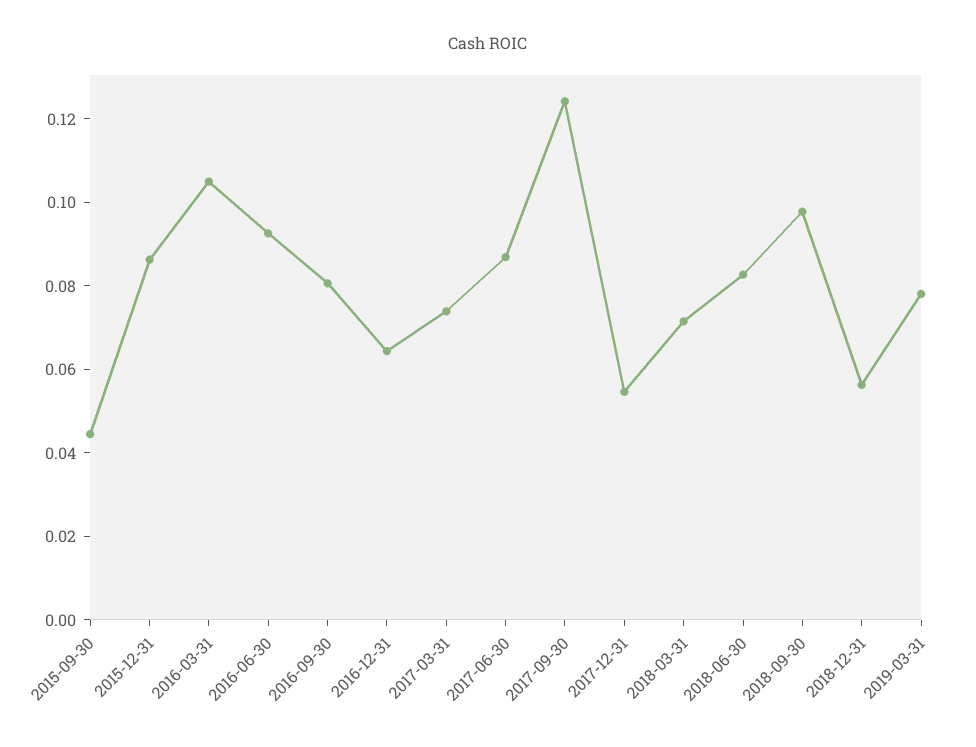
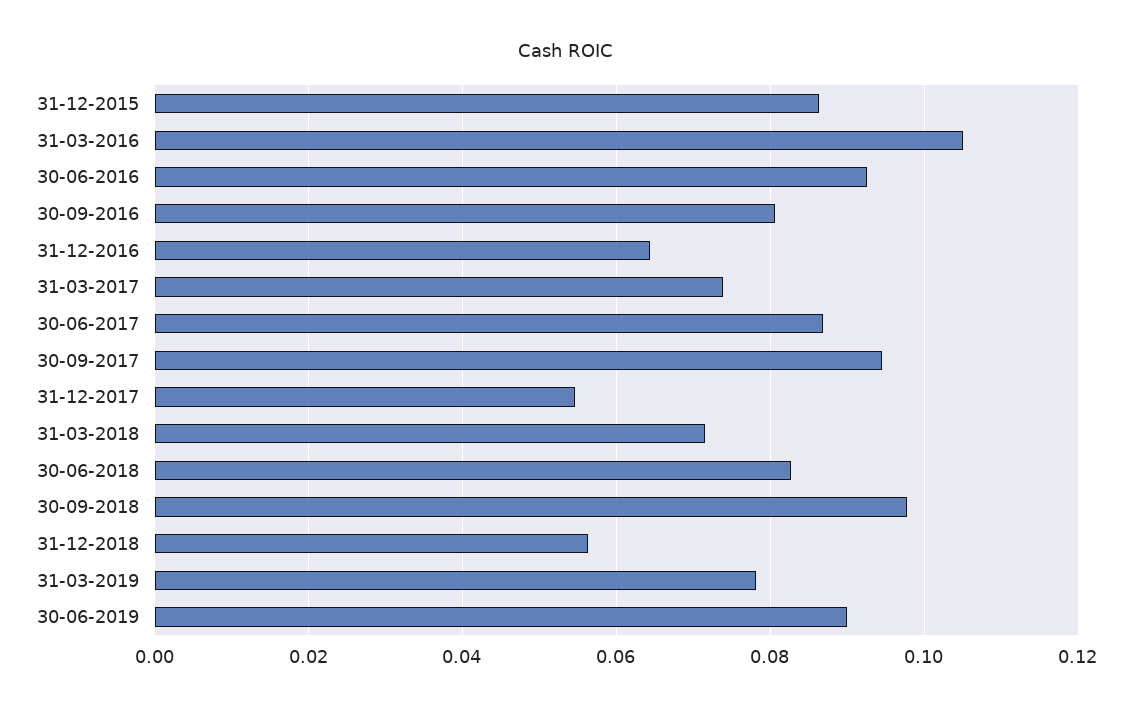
2015-09-30: 0.045 -> none
2017-09-30: 0.125 -> 0.094
30-06-2019: none -> 0.09

